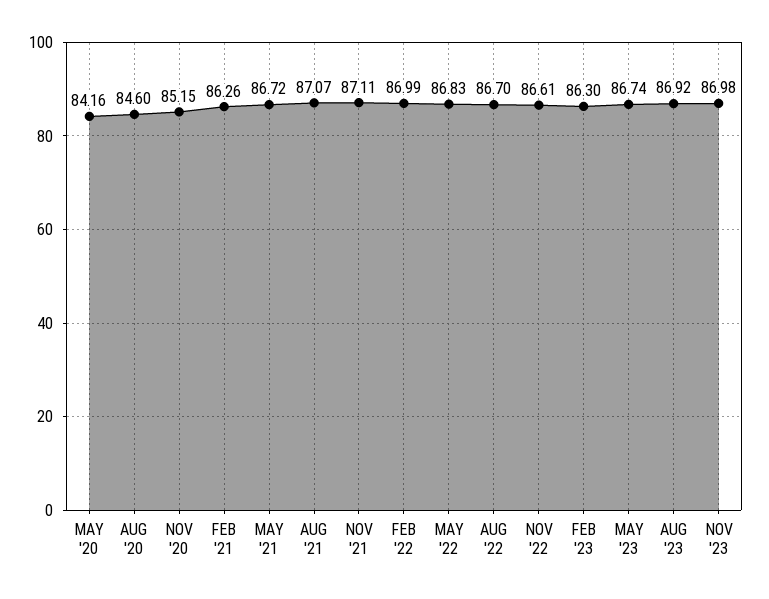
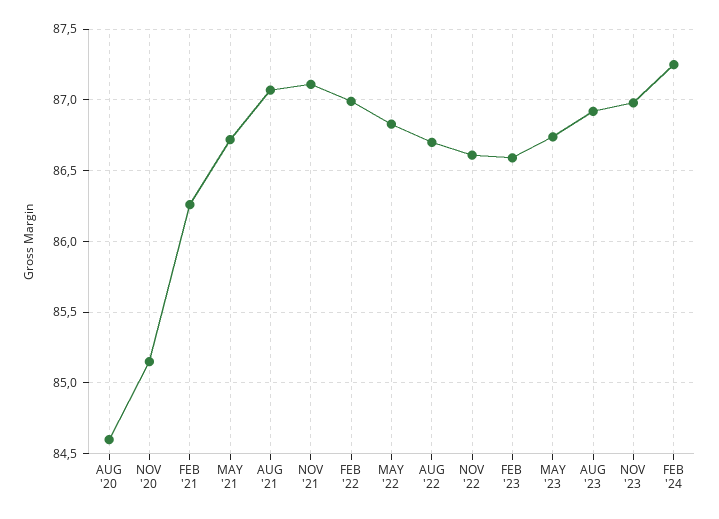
MAY '20: 84.16 -> none
FEB '23: 86.3 -> 86.6
FEB '24: none -> 87.25

